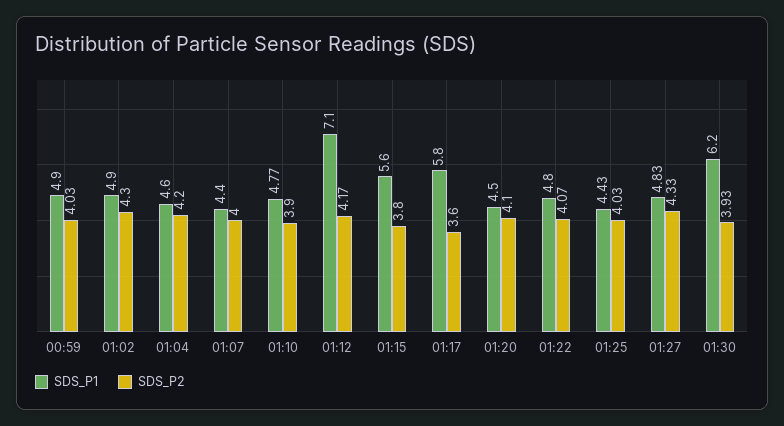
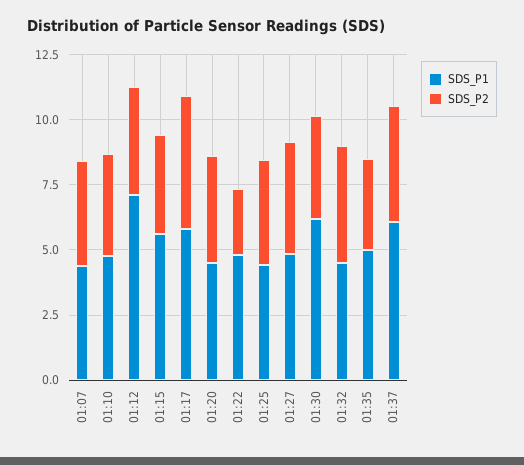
SDS_P1, 00:59: 4.9 -> none
SDS_P2, 00:59: 4.03 -> none
SDS_P1, 01:02: 4.9 -> none
SDS_P2, 01:02: 4.3 -> none
SDS_P1, 01:04: 4.6 -> none
SDS_P2, 01:04: 4.2 -> none
SDS_P2, 01:17: 3.6 -> 5
SDS_P2, 01:22: 4.07 -> 2.5
SDS_P1, 01:32: none -> 4.5
SDS_P2, 01:32: none -> 4.5
SDS_P1, 01:35: none -> 5
SDS_P2, 01:35: none -> 3.5
SDS_P1, 01:37: none -> 6
SDS_P2, 01:37: none -> 4.5

